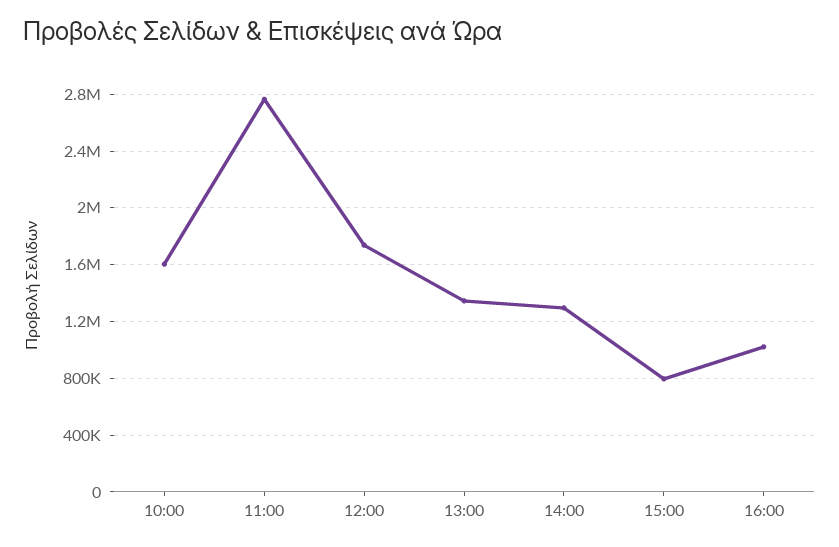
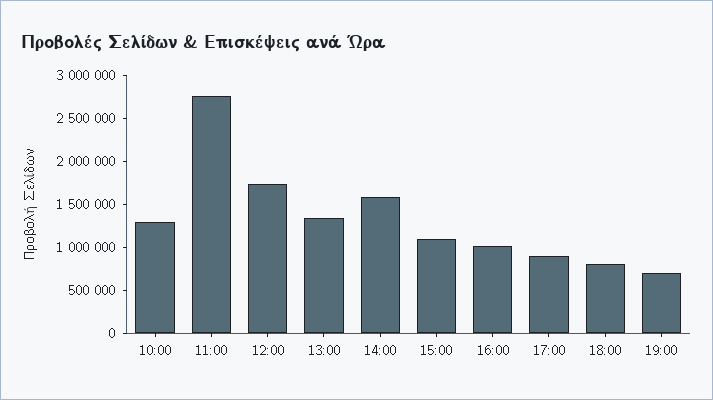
10:00: 1600000 -> 1300000
14:00: 1300000 -> 1600000
15:00: 800000 -> 1100000
17:00: none -> 900000
18:00: none -> 800000
19:00: none -> 700000

